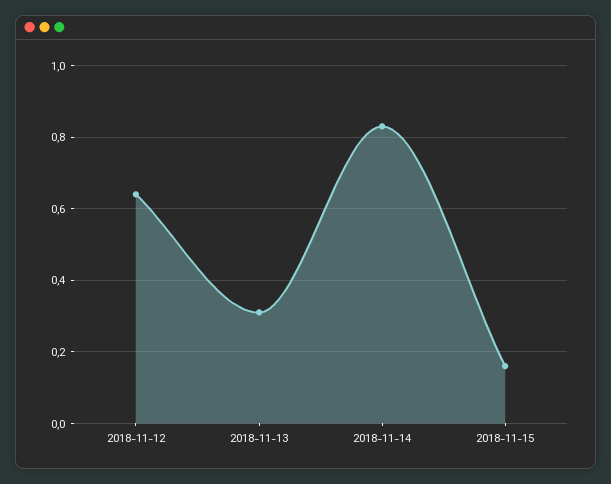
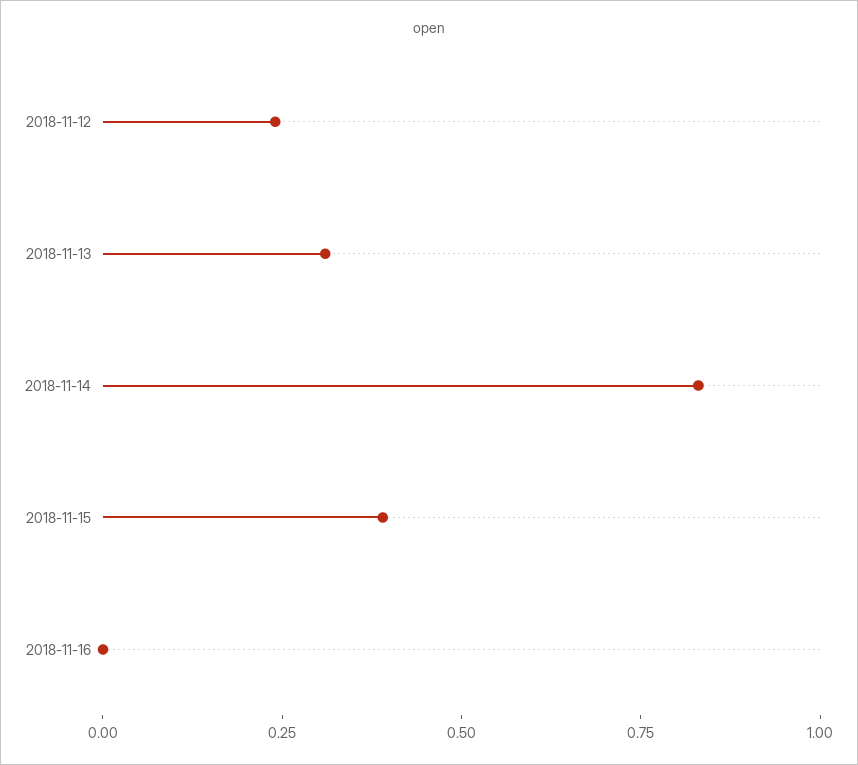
2018-11-12: 0.65 -> 0.25
2018-11-15: 0.15 -> 0.4
2018-11-16: none -> 0

